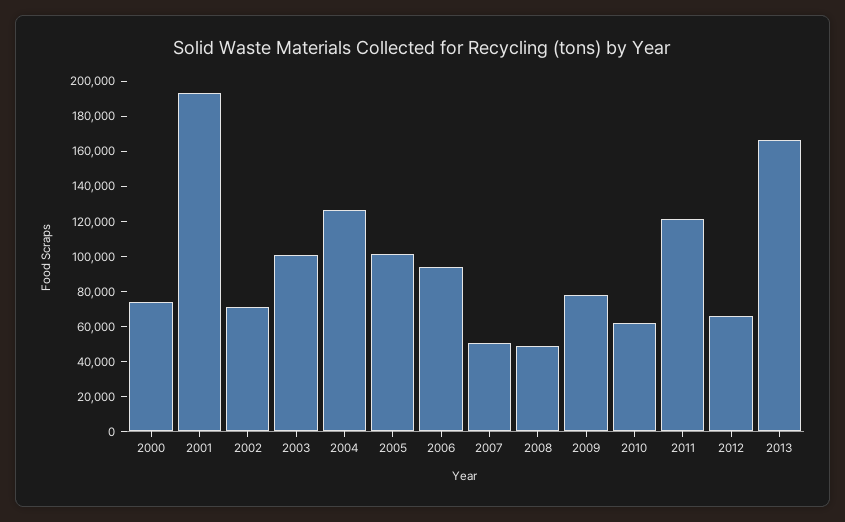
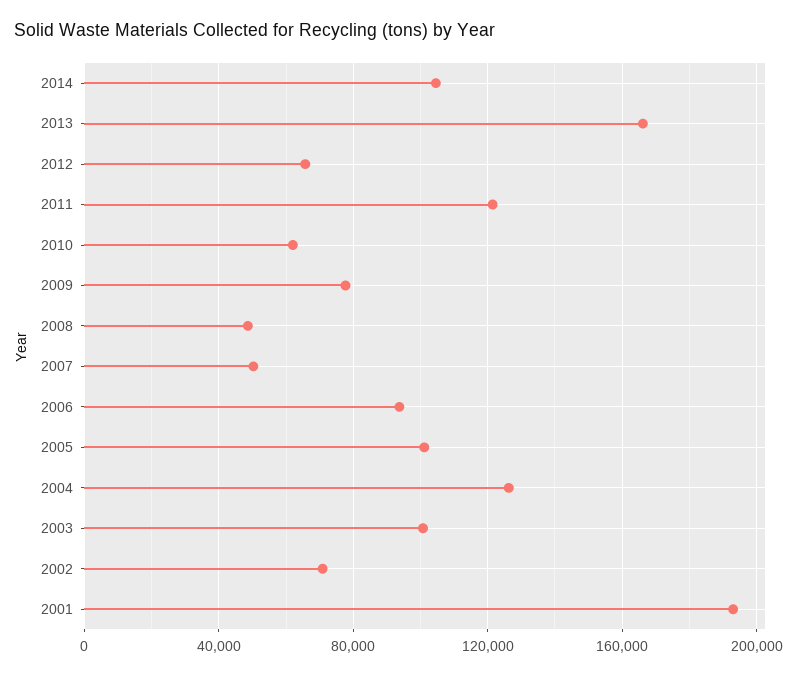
2000: 75000 -> none
2014: none -> 105000

